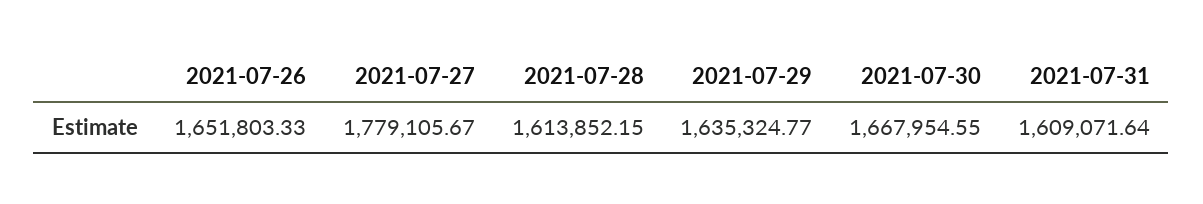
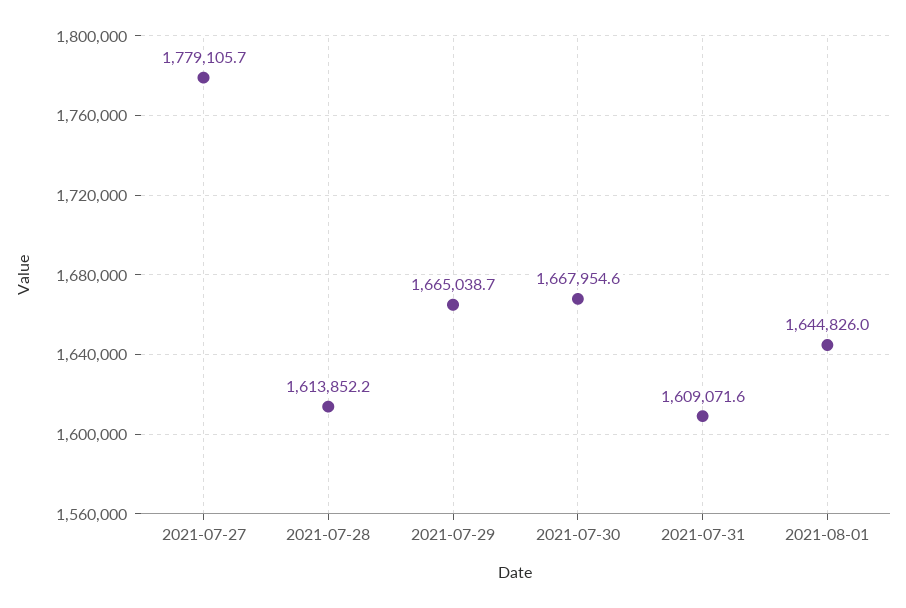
2021-07-26: 1651803.33 -> none
2021-07-29: 1635324.77 -> 1665038.7
2021-08-01: none -> 1644826

